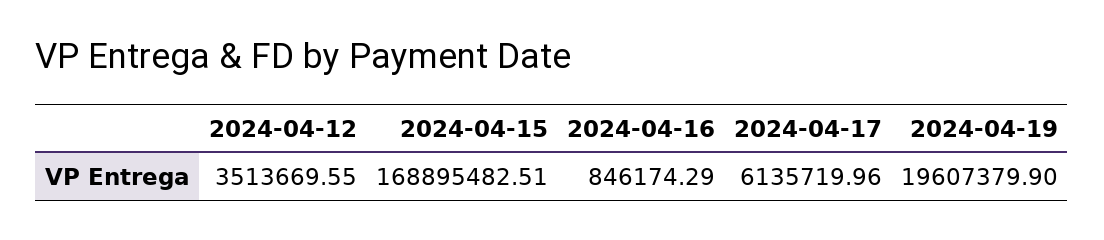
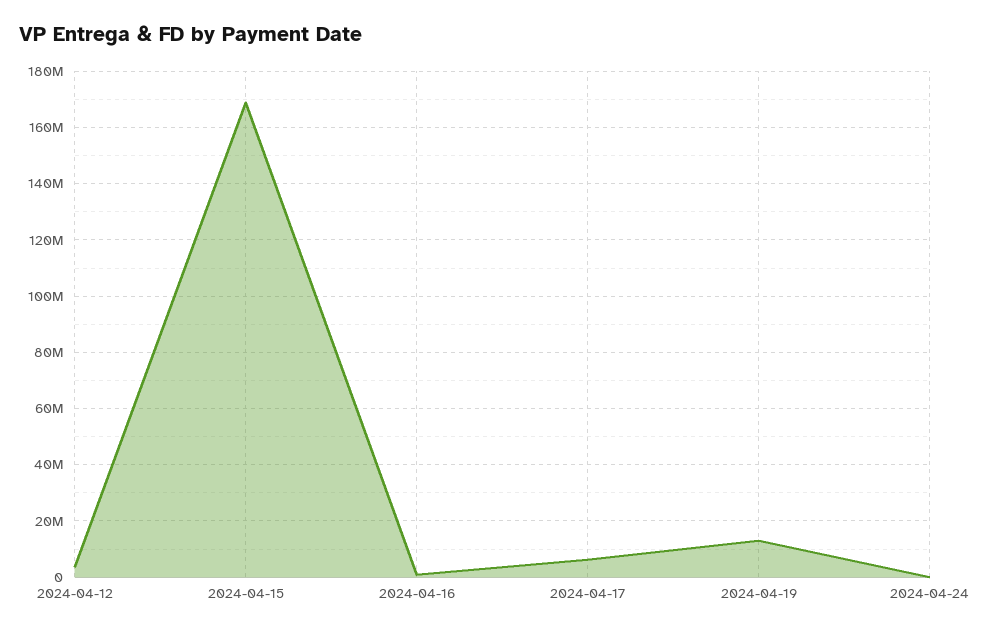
2024-04-19: 19607379.9 -> 12500000
2024-04-24: none -> 0

